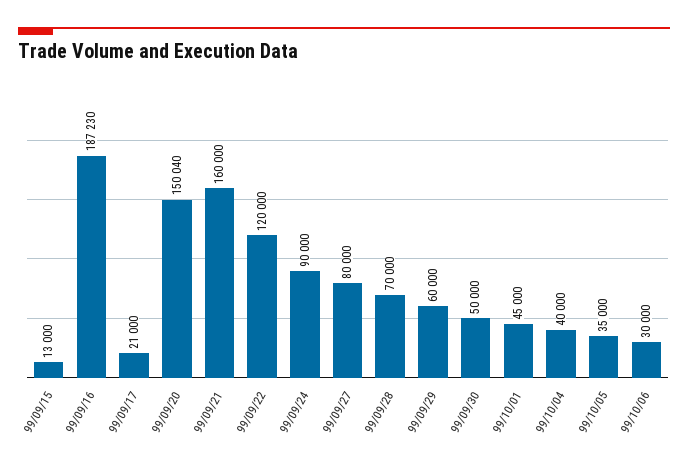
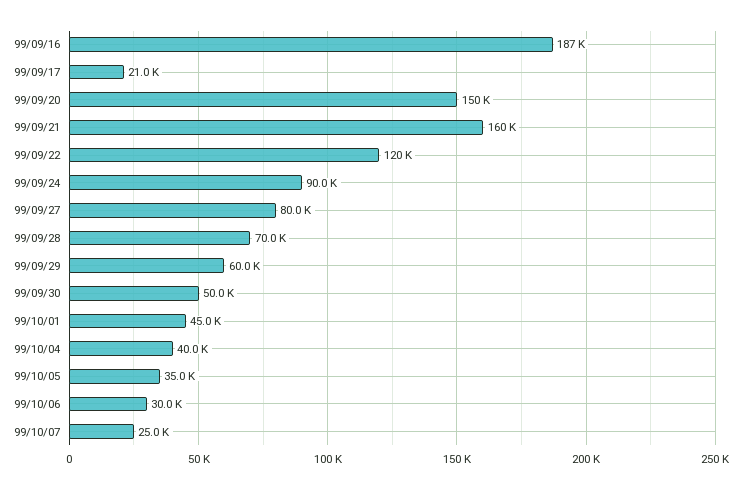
99/09/15: 13000 -> none
99/10/07: none -> 25000

